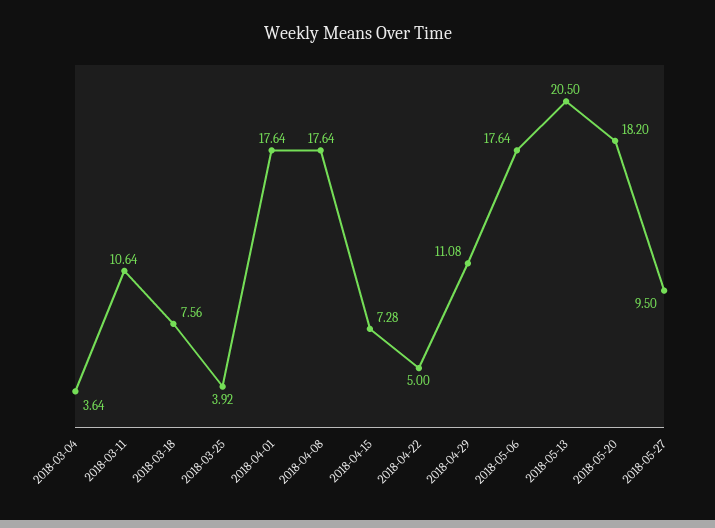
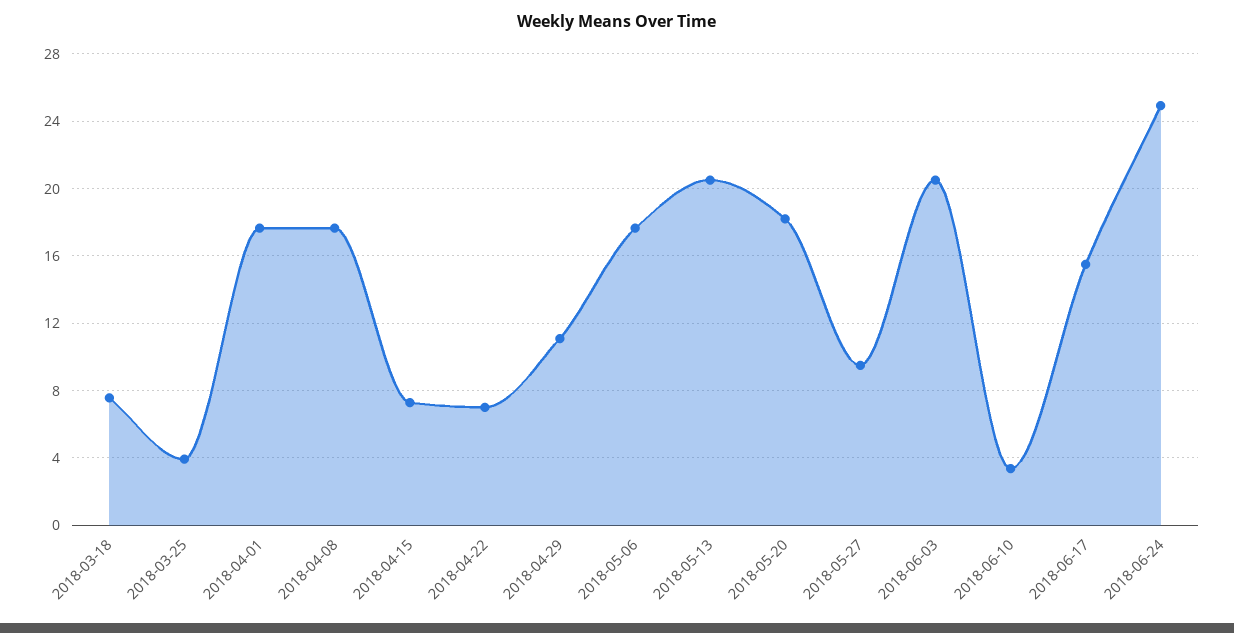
2018-03-04: 3.64 -> none
2018-03-11: 10.64 -> none
2018-04-22: 5 -> 7
2018-06-03: none -> 20.5
2018-06-10: none -> 3.5
2018-06-17: none -> 15.5
2018-06-24: none -> 25

